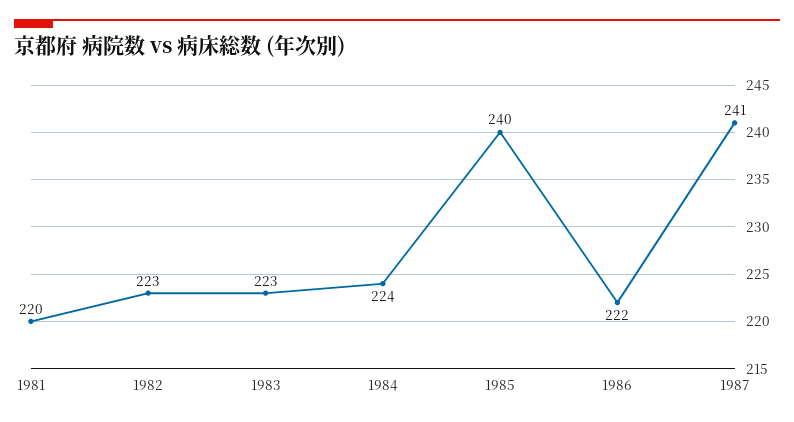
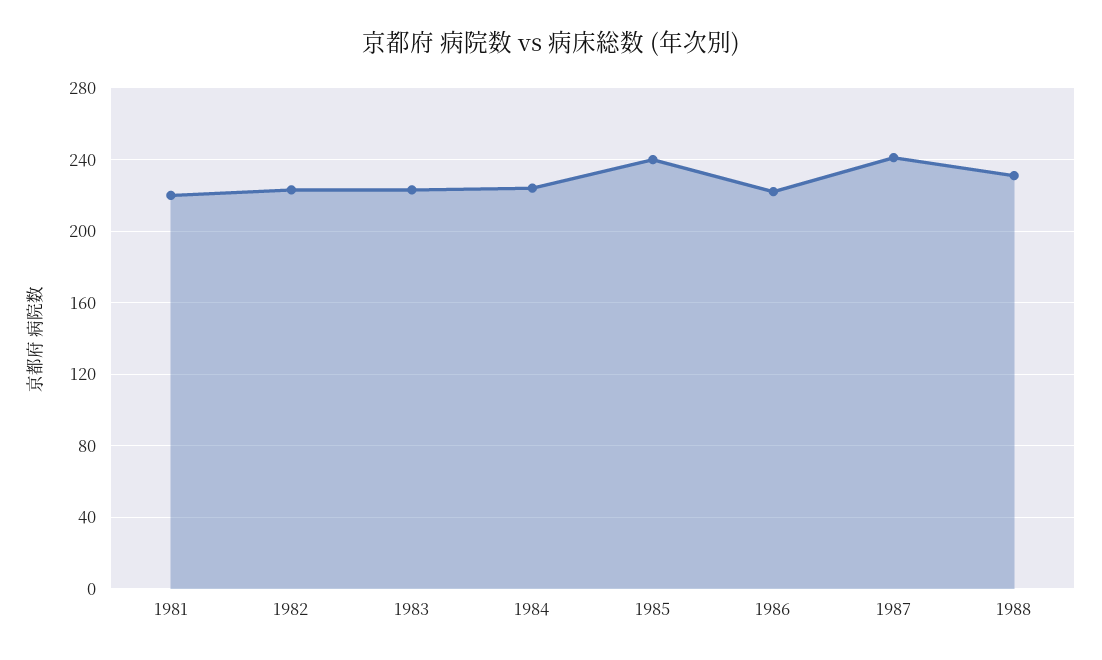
1988: none -> 230

